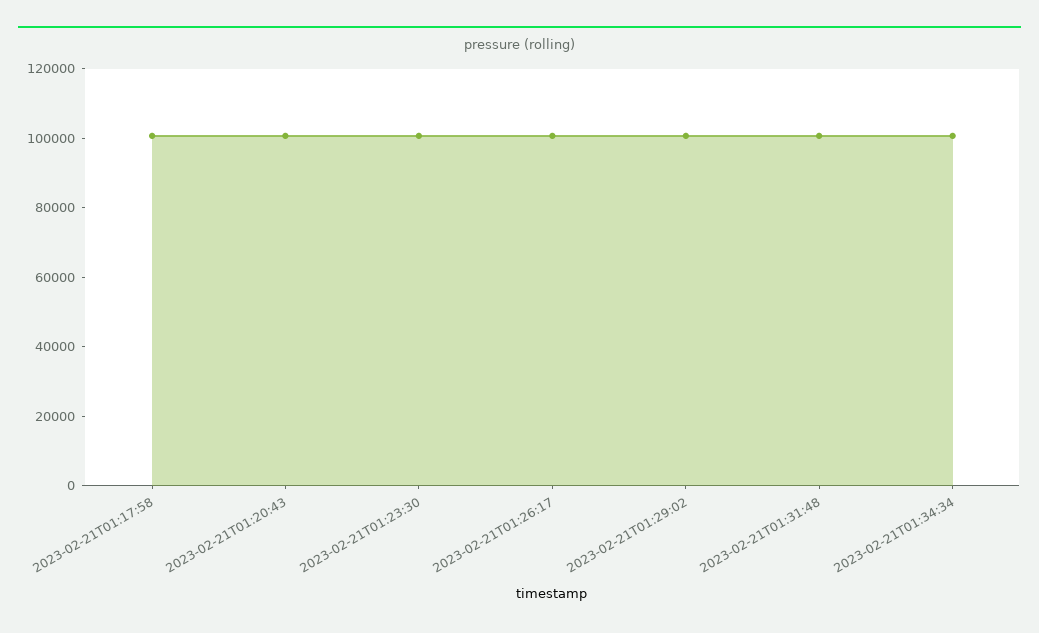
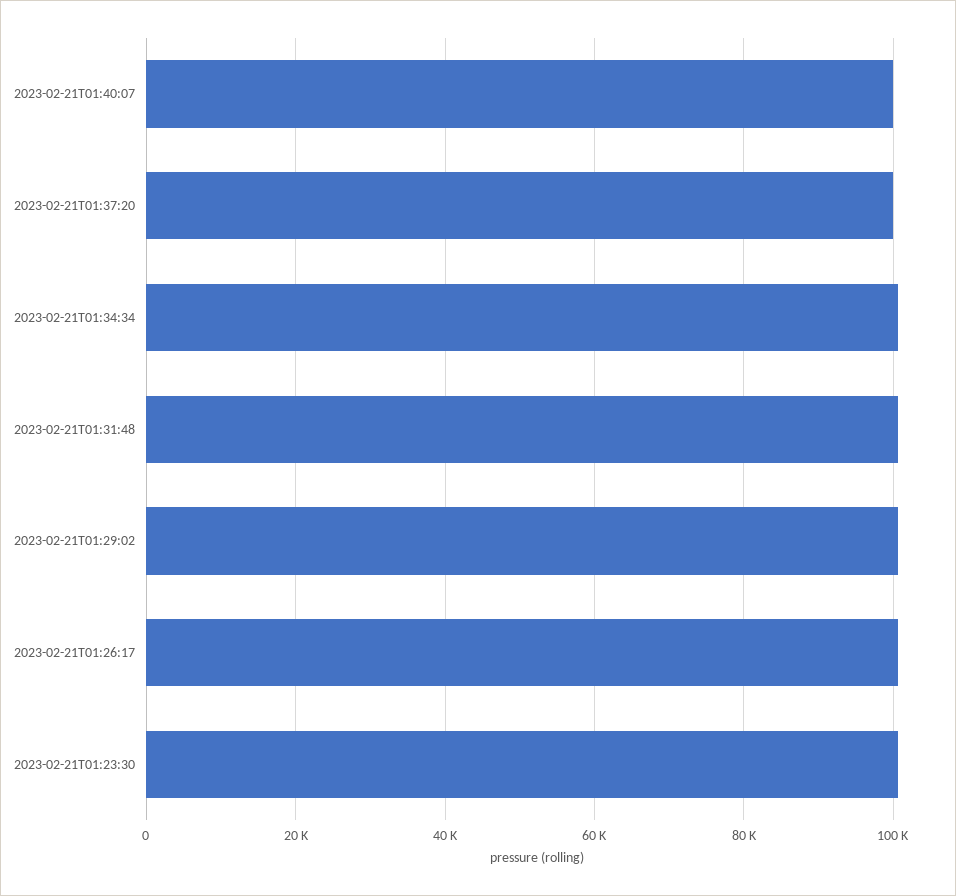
2023-02-21T01:17:58: 100000 -> none
2023-02-21T01:20:43: 100000 -> none
2023-02-21T01:40:07: none -> 100000
2023-02-21T01:37:20: none -> 100000

